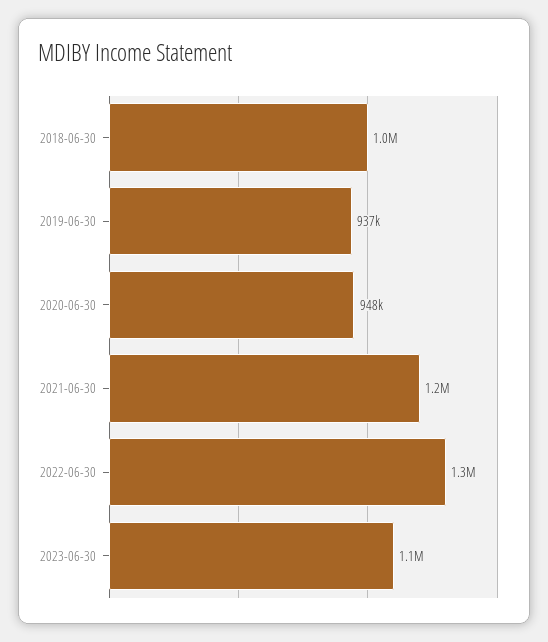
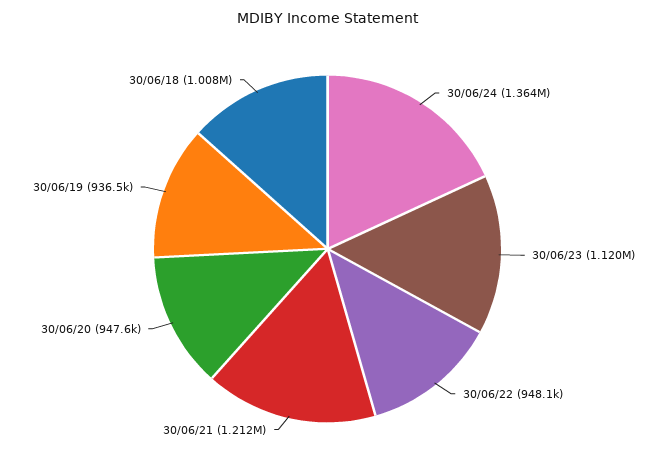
2022-06-30: 1300000 -> 948100
30/06/24: none -> 1364000

